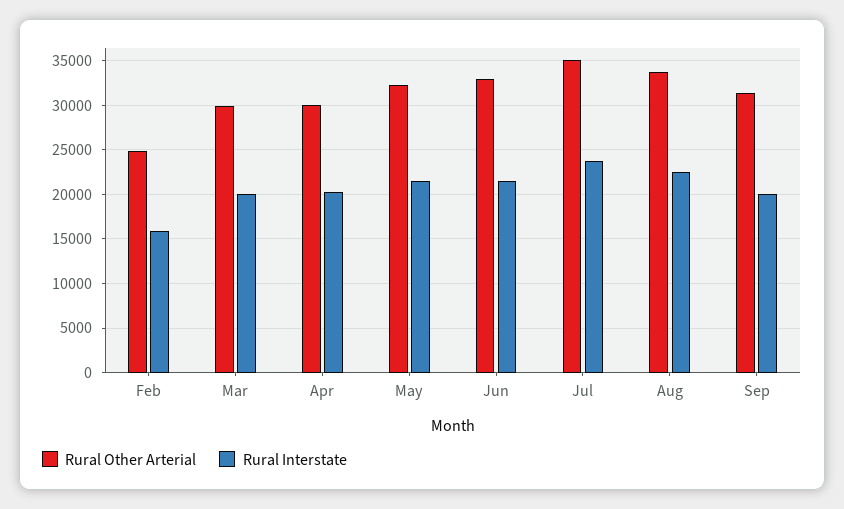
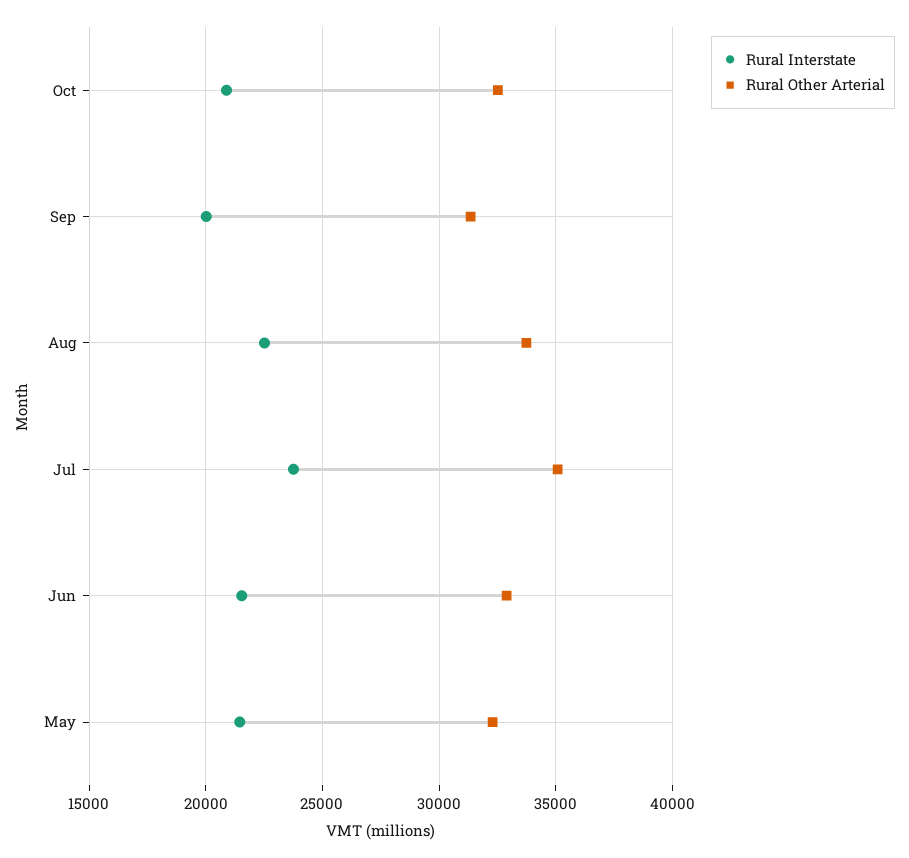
Rural Other Arterial, Feb: 25000 -> none
Rural Interstate, Feb: 16000 -> none
Rural Other Arterial, Mar: 30000 -> none
Rural Interstate, Mar: 20000 -> none
Rural Other Arterial, Apr: 30000 -> none
Rural Interstate, Apr: 20000 -> none
Rural Interstate, Oct: none -> 21000
Rural Other Arterial, Oct: none -> 32500

